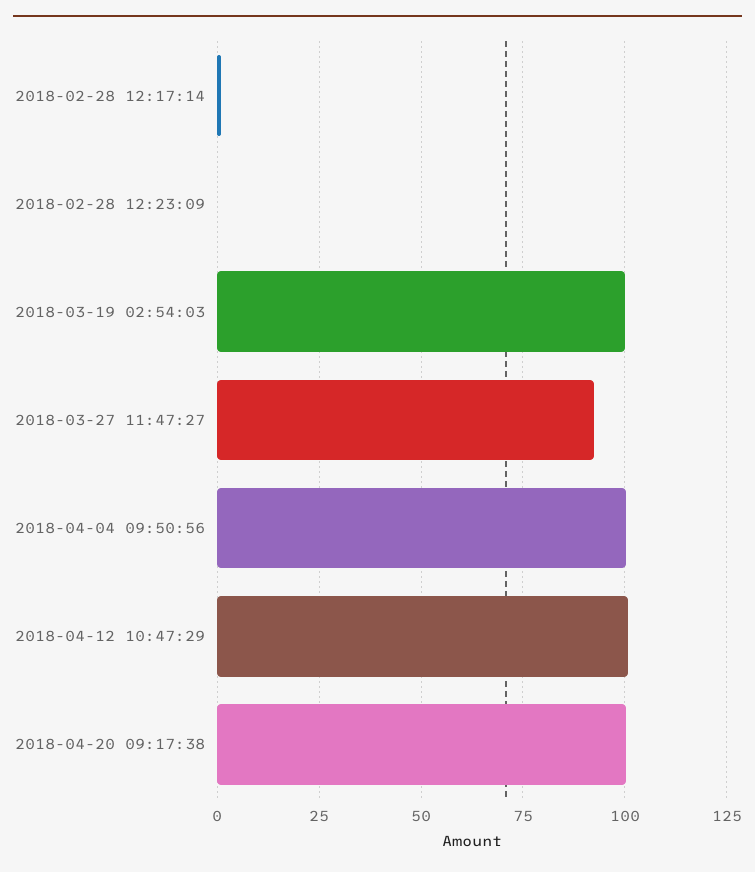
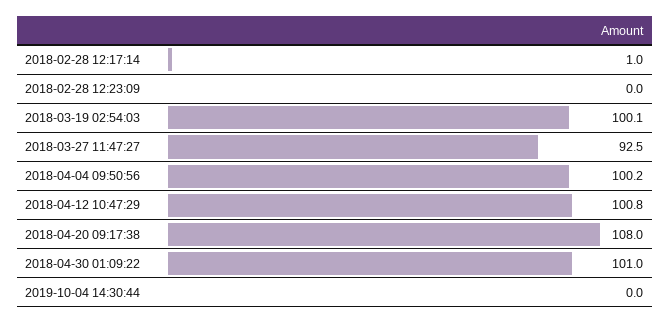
2018-04-20 09:17:38: 100 -> 108
2018-04-30 01:09:22: none -> 101
2019-10-04 14:30:44: none -> 0

